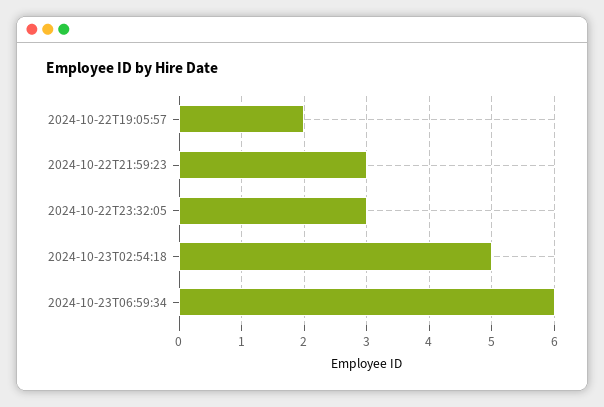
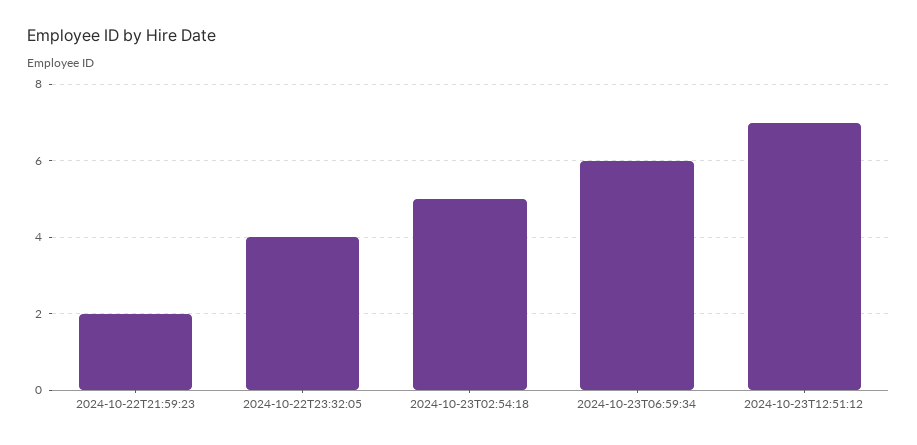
2024-10-22T19:05:57: 2 -> none
2024-10-22T21:59:23: 3 -> 2
2024-10-22T23:32:05: 3 -> 4
2024-10-23T12:51:12: none -> 7

